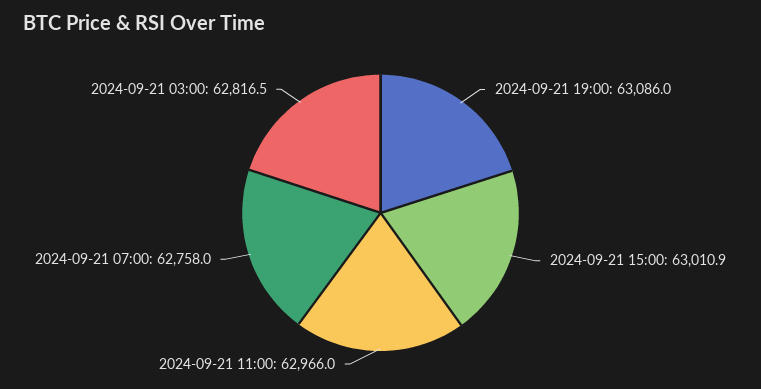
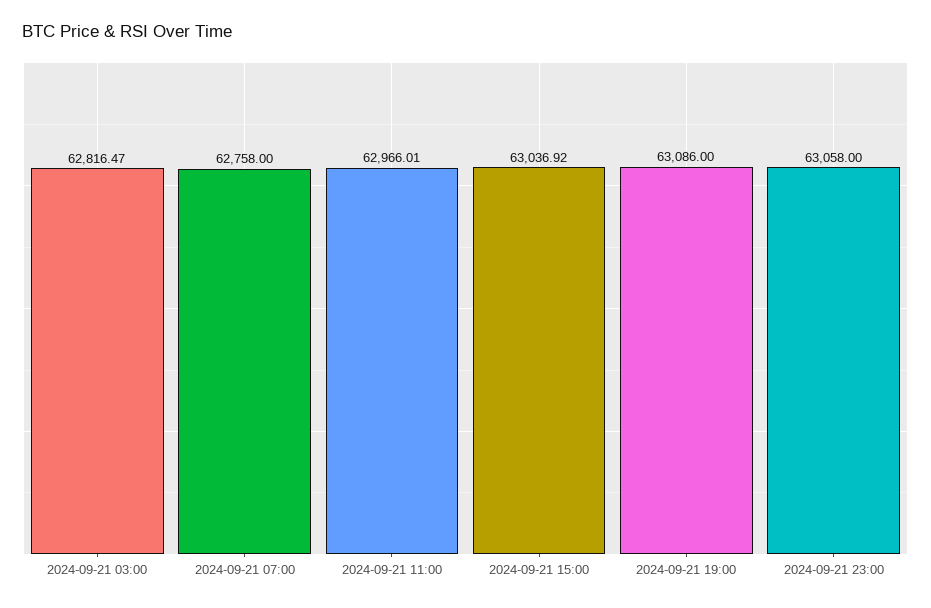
2024-09-21 15:00: 63010.9 -> 63036.92
2024-09-21 23:00: none -> 63058

